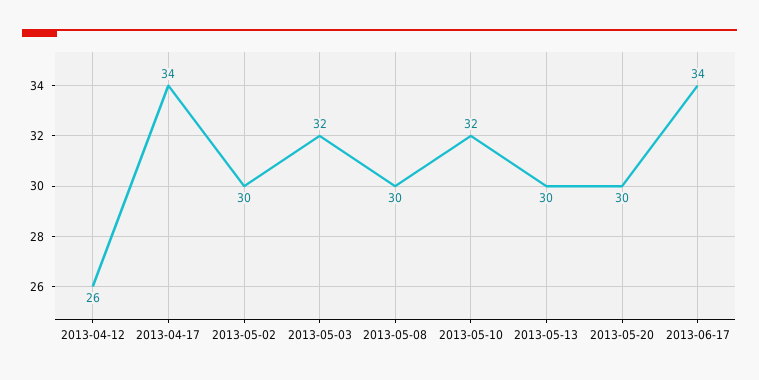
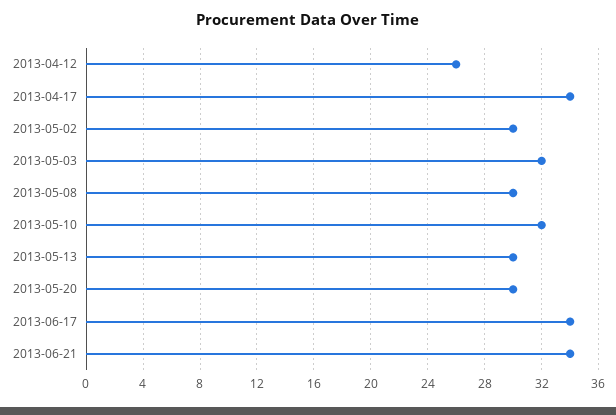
2013-06-21: none -> 34

